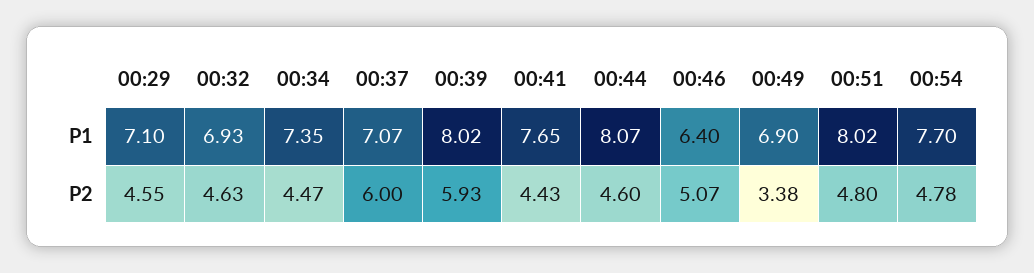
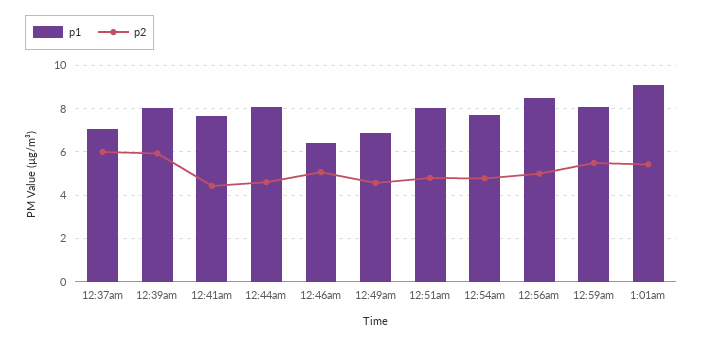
P1, 00:29: 7.1 -> none
P1, 00:32: 6.93 -> none
P1, 00:34: 7.35 -> none
P2, 00:29: 4.55 -> none
P2, 00:32: 4.63 -> none
P2, 00:34: 4.47 -> none
P2, 00:49: 3.38 -> 4.5
P1, 12:56am: none -> 8.5
P2, 12:56am: none -> 5
P1, 12:59am: none -> 8
P2, 12:59am: none -> 5.5
P1, 1:01am: none -> 9
P2, 1:01am: none -> 5.5

